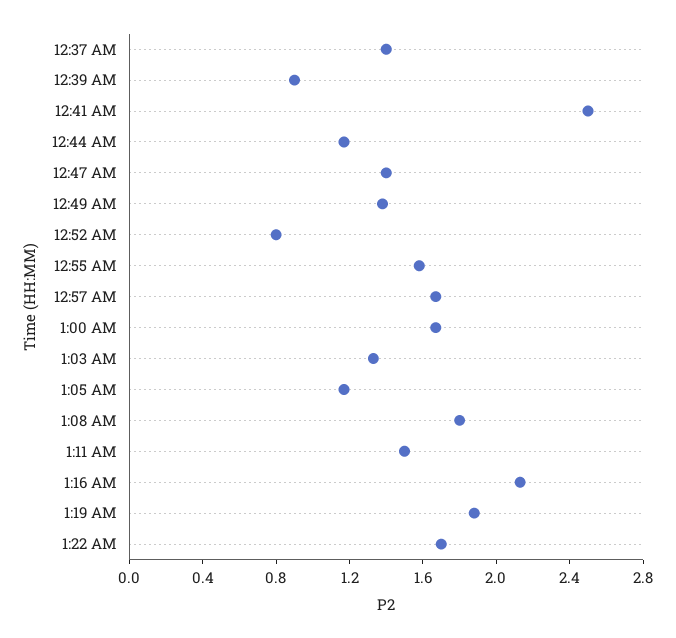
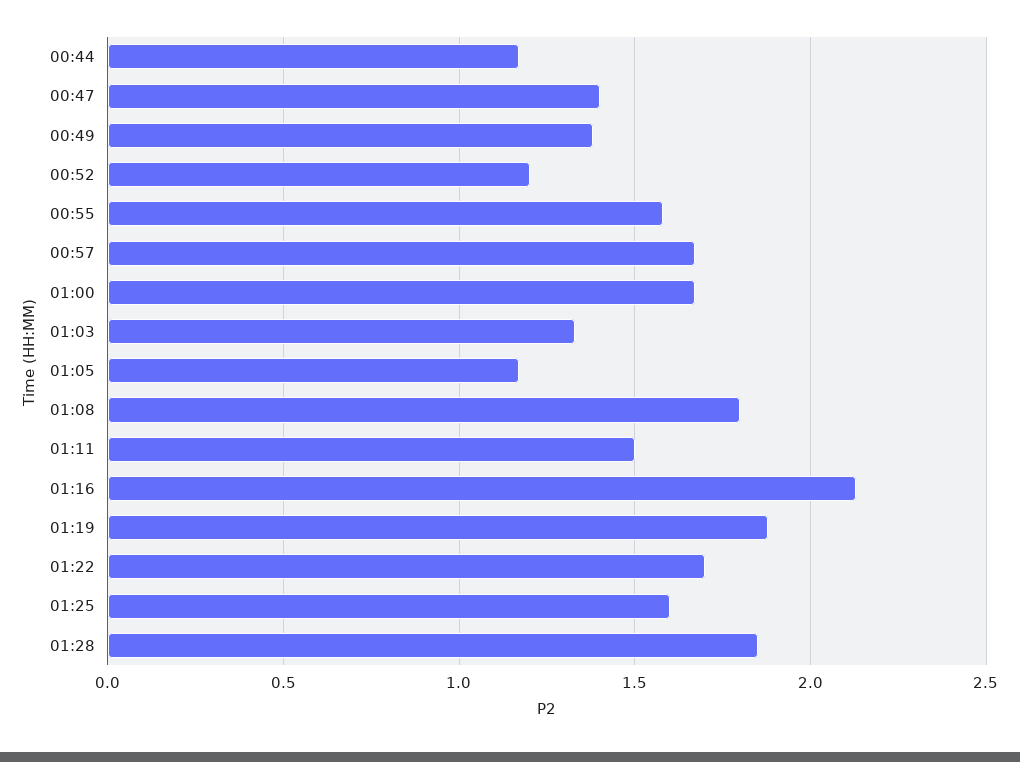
12:37 AM: 1.4 -> none
12:39 AM: 0.9 -> none
12:41 AM: 2.5 -> none
12:52 AM: 0.8 -> 1.2
01:25: none -> 1.6
01:28: none -> 1.85

